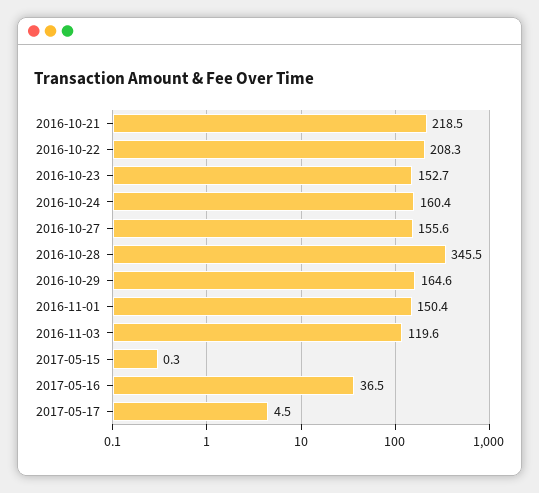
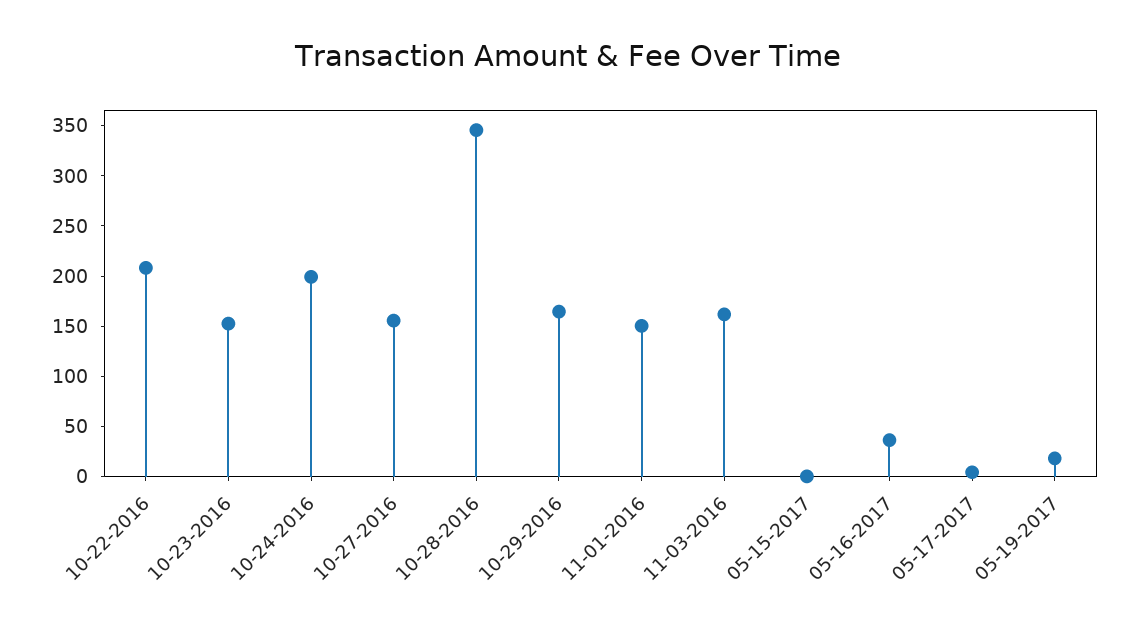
2016-10-21: 218.5 -> none
2016-10-24: 160.4 -> 200
2016-11-03: 119.6 -> 160
05-19-2017: none -> 20

